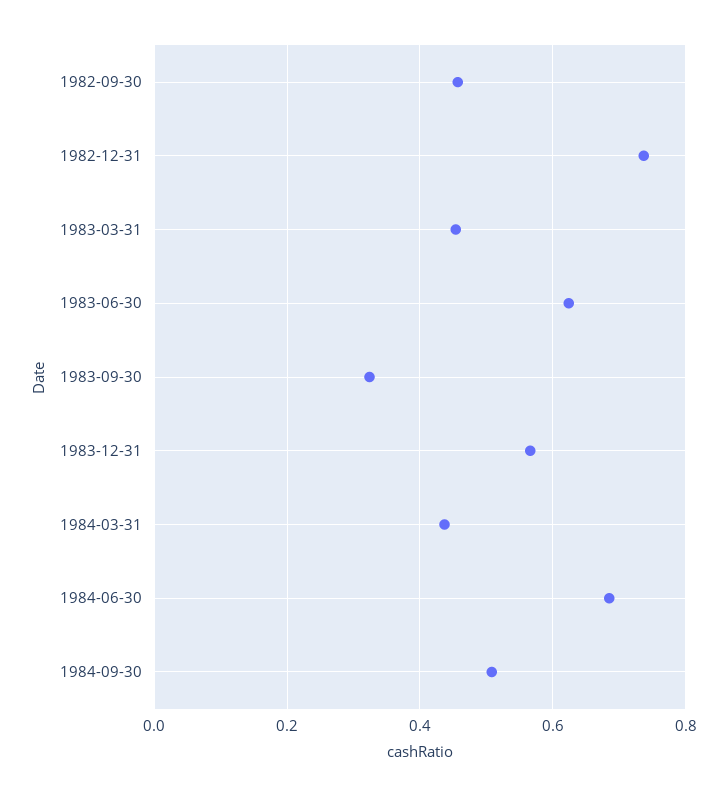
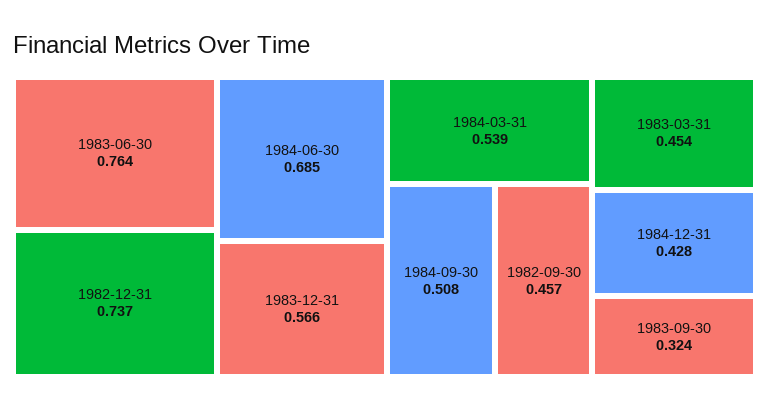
1983-06-30: 0.62 -> 0.764
1984-03-31: 0.44 -> 0.539
1984-12-31: none -> 0.428

